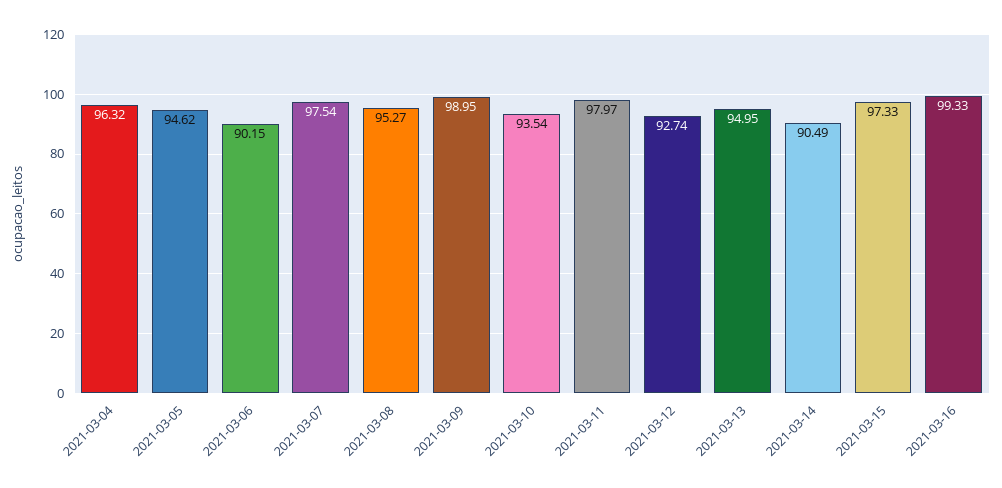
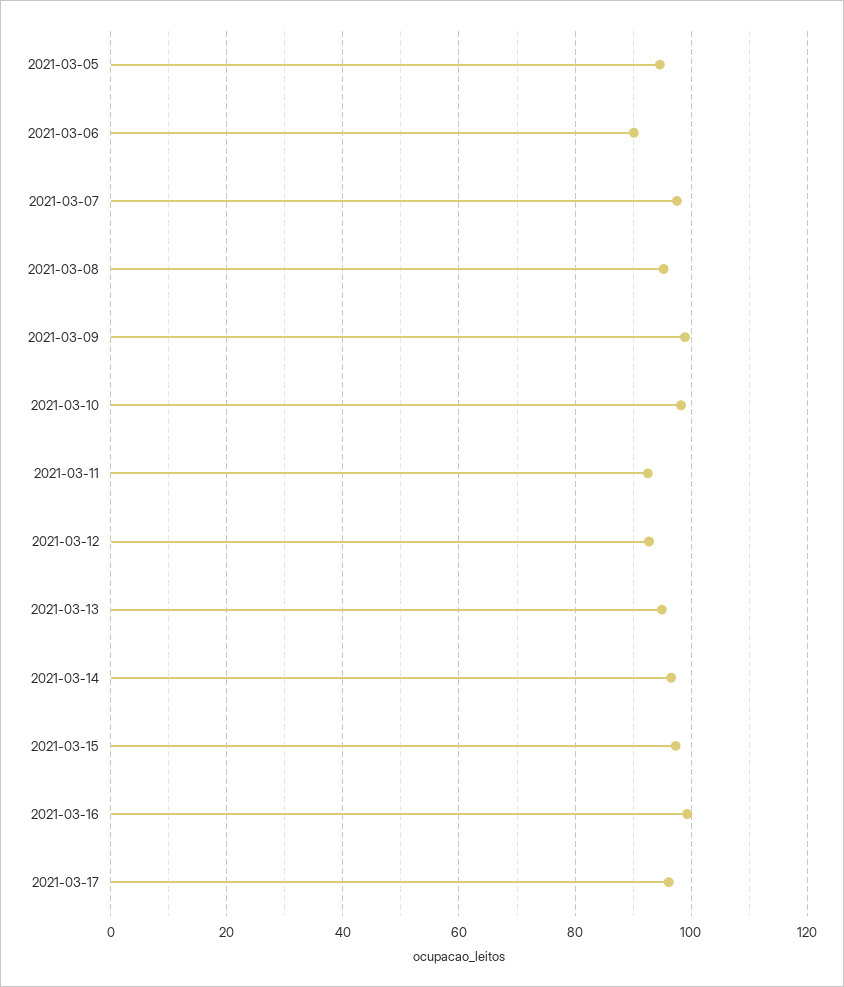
2021-03-04: 96.32 -> none
2021-03-10: 93.54 -> 98
2021-03-11: 97.97 -> 92
2021-03-14: 90.49 -> 96
2021-03-17: none -> 96

